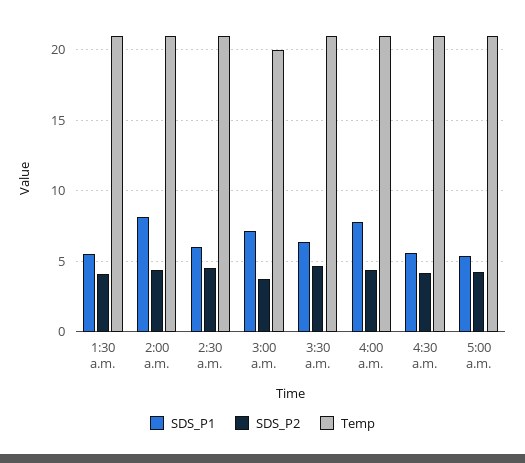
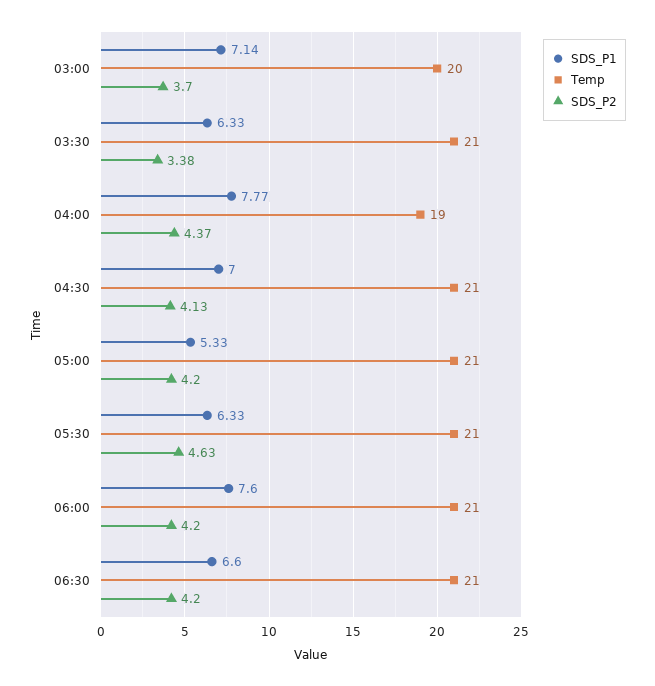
SDS_P1, 1:30 a.m.: 5.5 -> none
SDS_P2, 1:30 a.m.: 4 -> none
Temp, 1:30 a.m.: 21 -> none
SDS_P1, 2:00 a.m.: 8 -> none
SDS_P2, 2:00 a.m.: 4.5 -> none
Temp, 2:00 a.m.: 21 -> none
SDS_P1, 2:30 a.m.: 6 -> none
SDS_P2, 2:30 a.m.: 4.5 -> none
Temp, 2:30 a.m.: 21 -> none
SDS_P2, 3:30 a.m.: 4.5 -> 3.38
Temp, 4:00 a.m.: 21 -> 19
SDS_P1, 4:30 a.m.: 5.5 -> 7
SDS_P1, 05:30: none -> 6.33
Temp, 05:30: none -> 21
SDS_P2, 05:30: none -> 4.63
SDS_P1, 06:00: none -> 7.6
Temp, 06:00: none -> 21
SDS_P2, 06:00: none -> 4.2
SDS_P1, 06:30: none -> 6.6
Temp, 06:30: none -> 21
SDS_P2, 06:30: none -> 4.2

